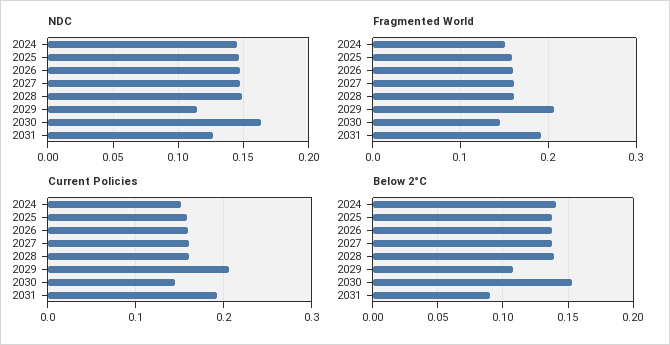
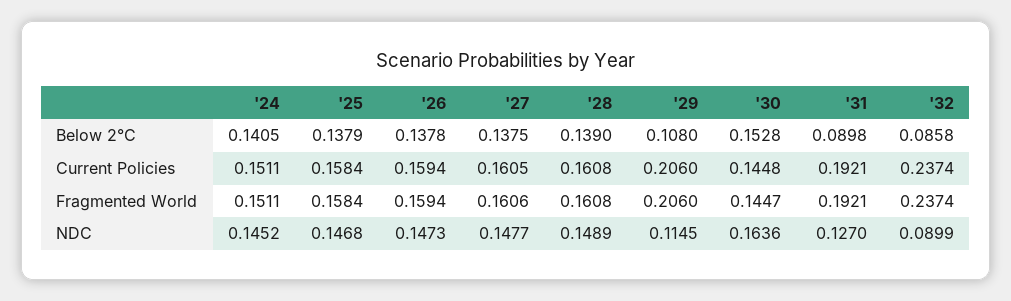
Below 2°C, '32: none -> 0.0858
Current Policies, '32: none -> 0.2374
Fragmented World, '32: none -> 0.2374
NDC, '32: none -> 0.0899

